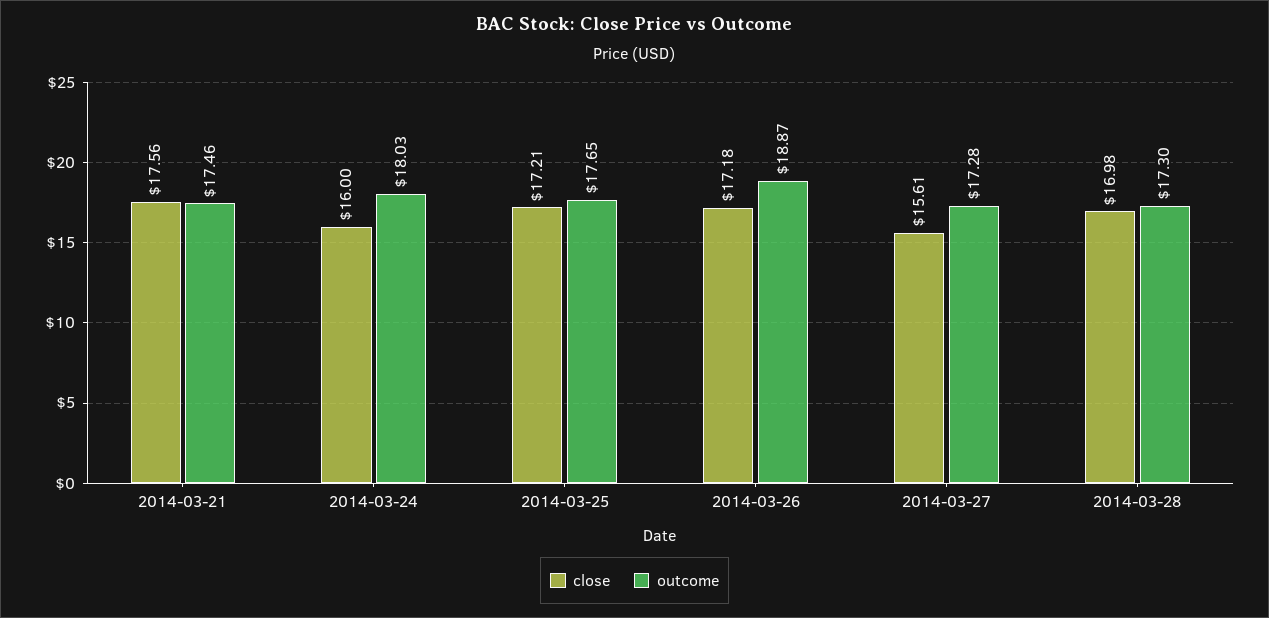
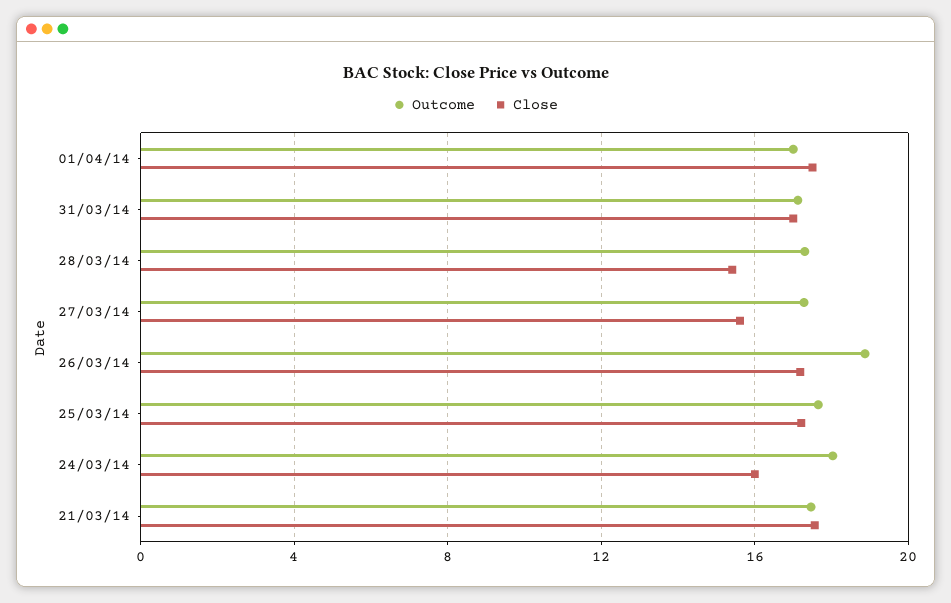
close, 2014-03-28: 16.98 -> 15.5
outcome, 01/04/14: none -> 17
close, 01/04/14: none -> 17.5
outcome, 31/03/14: none -> 17
close, 31/03/14: none -> 17

